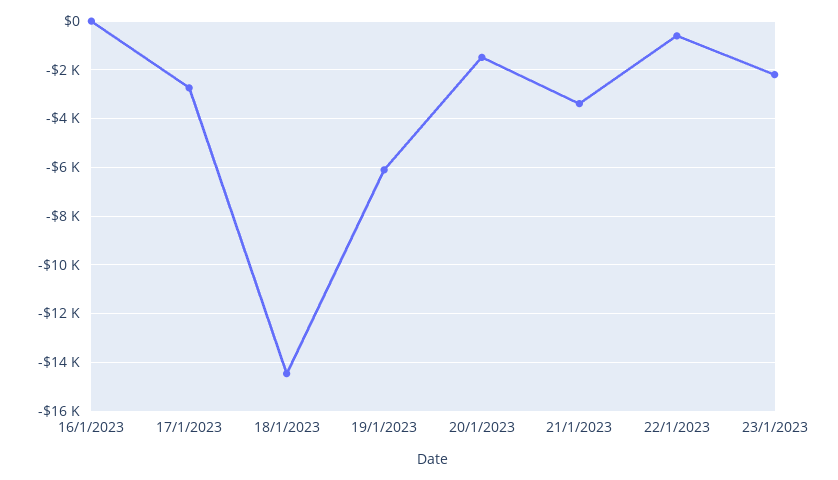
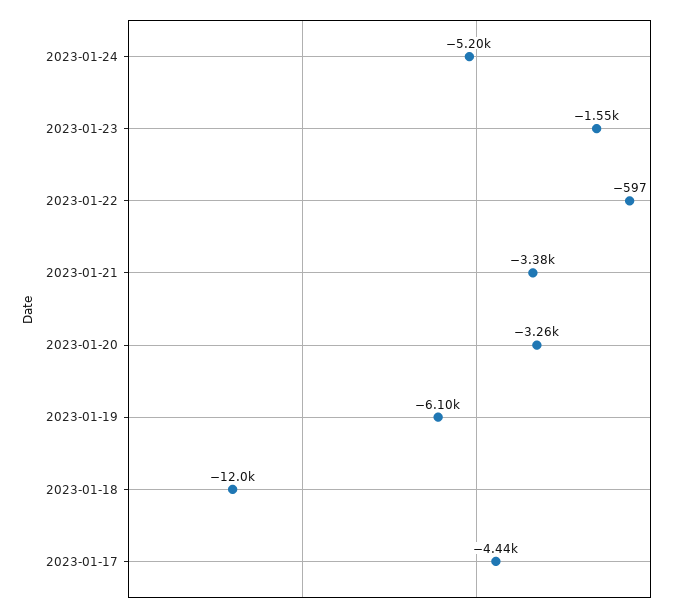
16/1/2023: 0 -> none
17/1/2023: -2750 -> -4440
18/1/2023: -14500 -> -12000
20/1/2023: -1500 -> -3260
23/1/2023: -2250 -> -1550
2023-01-24: none -> -5200

